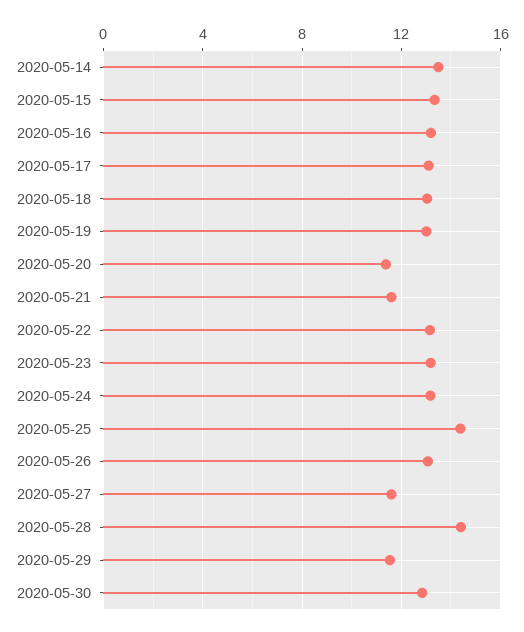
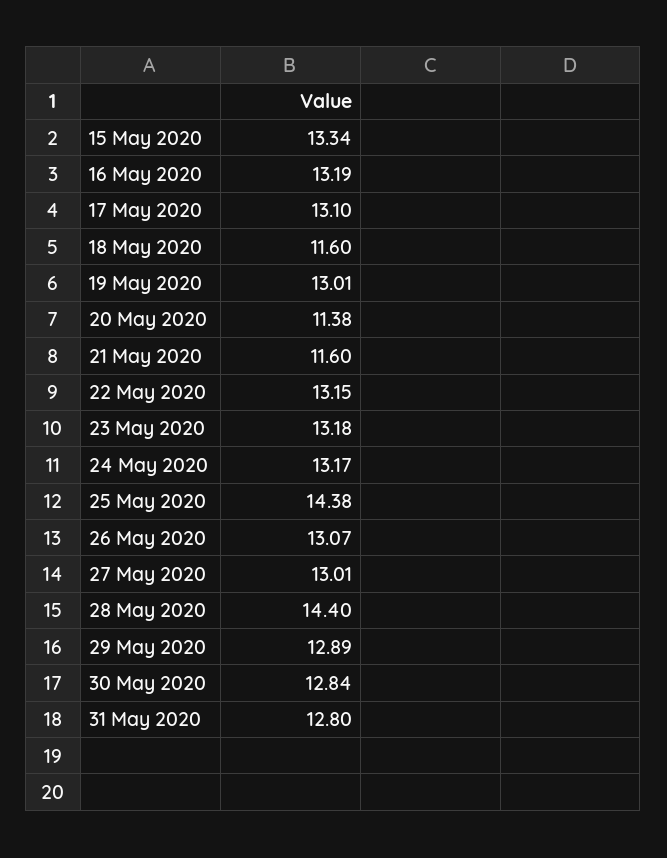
2020-05-14: 13.5 -> none
2020-05-18: 13 -> 11.6
2020-05-27: 11.5 -> 13.01
2020-05-29: 11.5 -> 12.89
31 May 2020: none -> 12.8

